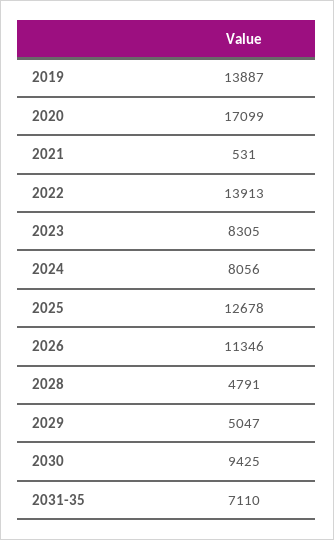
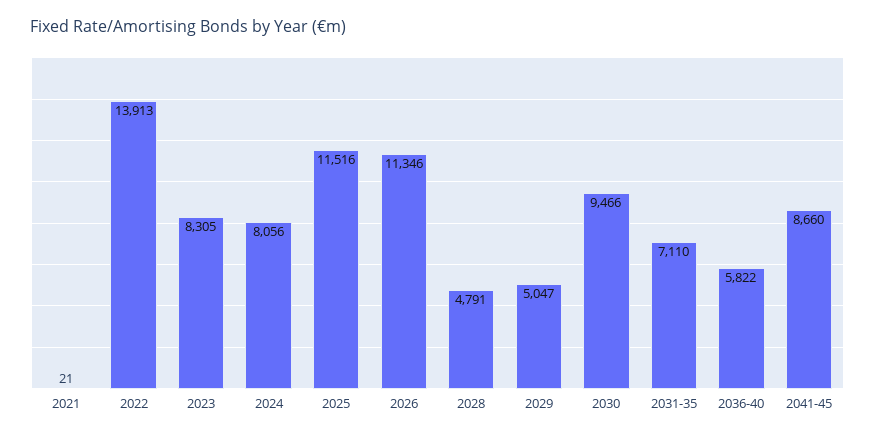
2019: 13887 -> none
2020: 17099 -> none
2021: 531 -> 21
2025: 12678 -> 11516
2030: 9425 -> 9466
2036-40: none -> 5822
2041-45: none -> 8660

